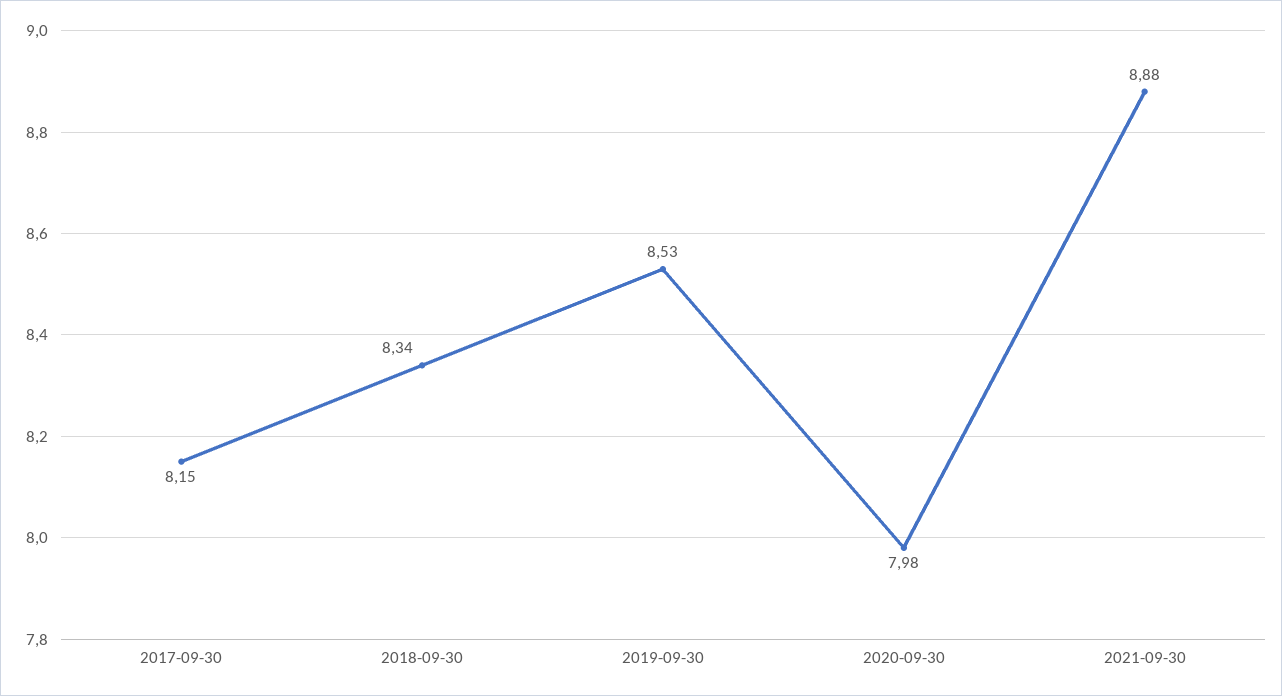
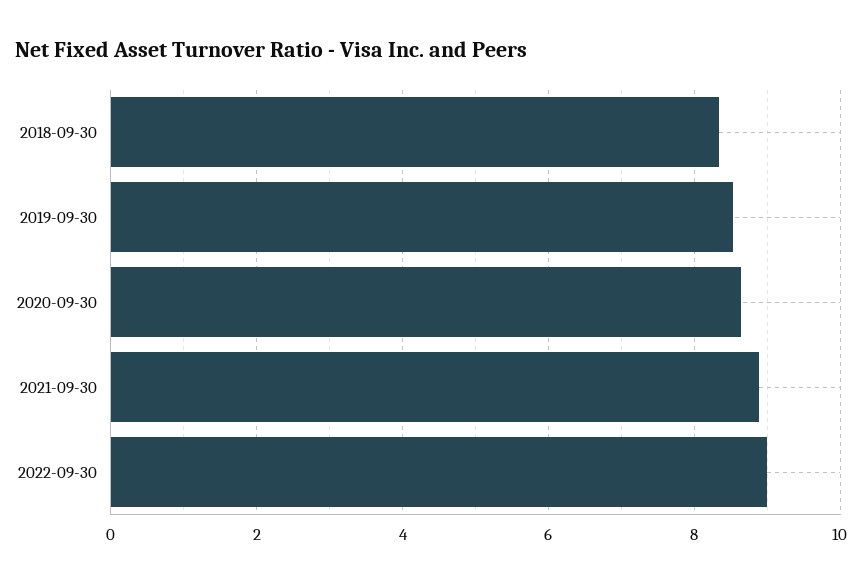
2017-09-30: 8.15 -> none
2020-09-30: 7.98 -> 8.6
2022-09-30: none -> 9

